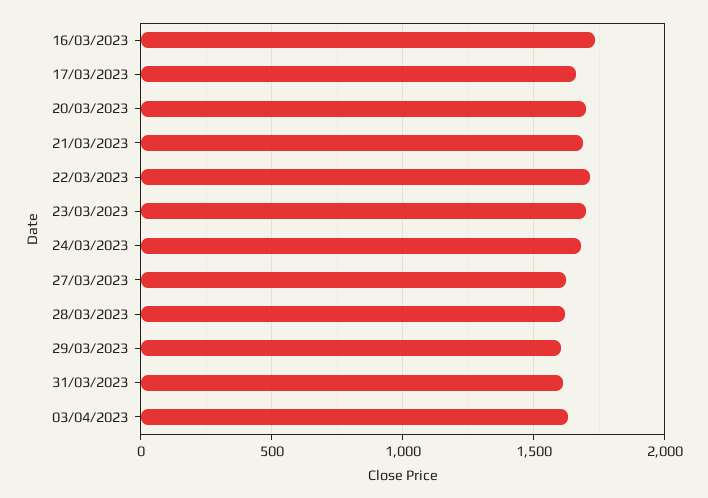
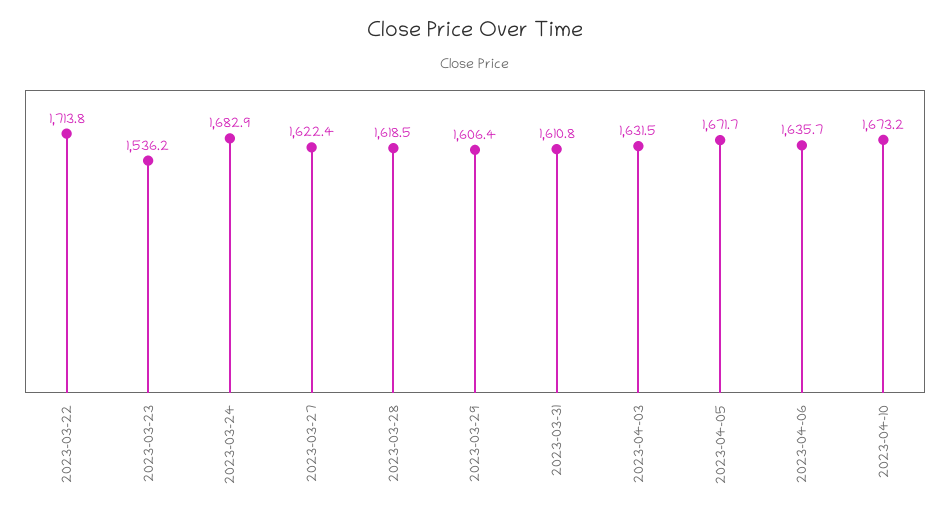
16/03/2023: 1750 -> none
17/03/2023: 1650 -> none
20/03/2023: 1700 -> none
21/03/2023: 1700 -> none
23/03/2023: 1700 -> 1536.2
2023-04-05: none -> 1671.7
2023-04-06: none -> 1635.7
2023-04-10: none -> 1673.2

